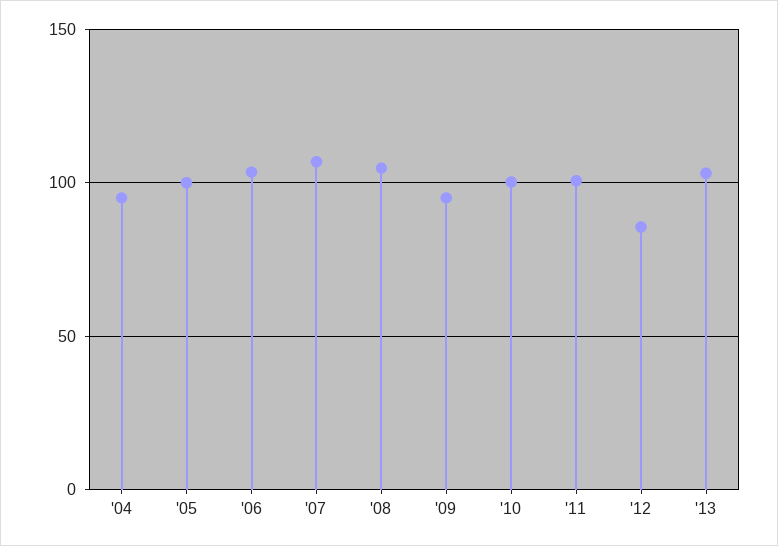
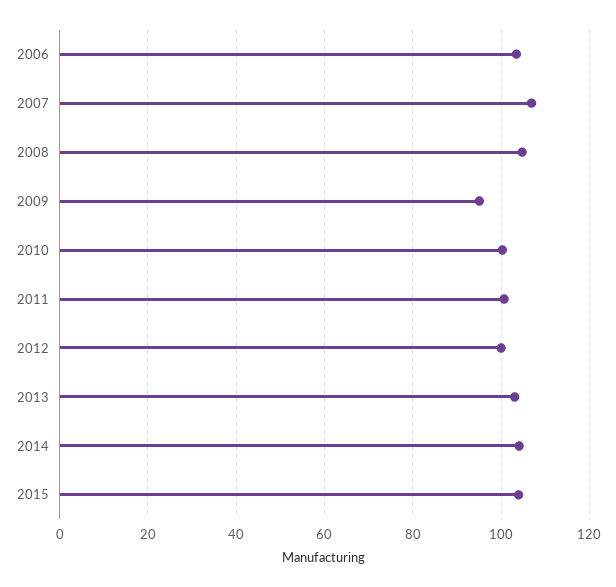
'04: 95 -> none
'05: 100 -> none
'12: 85 -> 100
2014: none -> 104
2015: none -> 104

